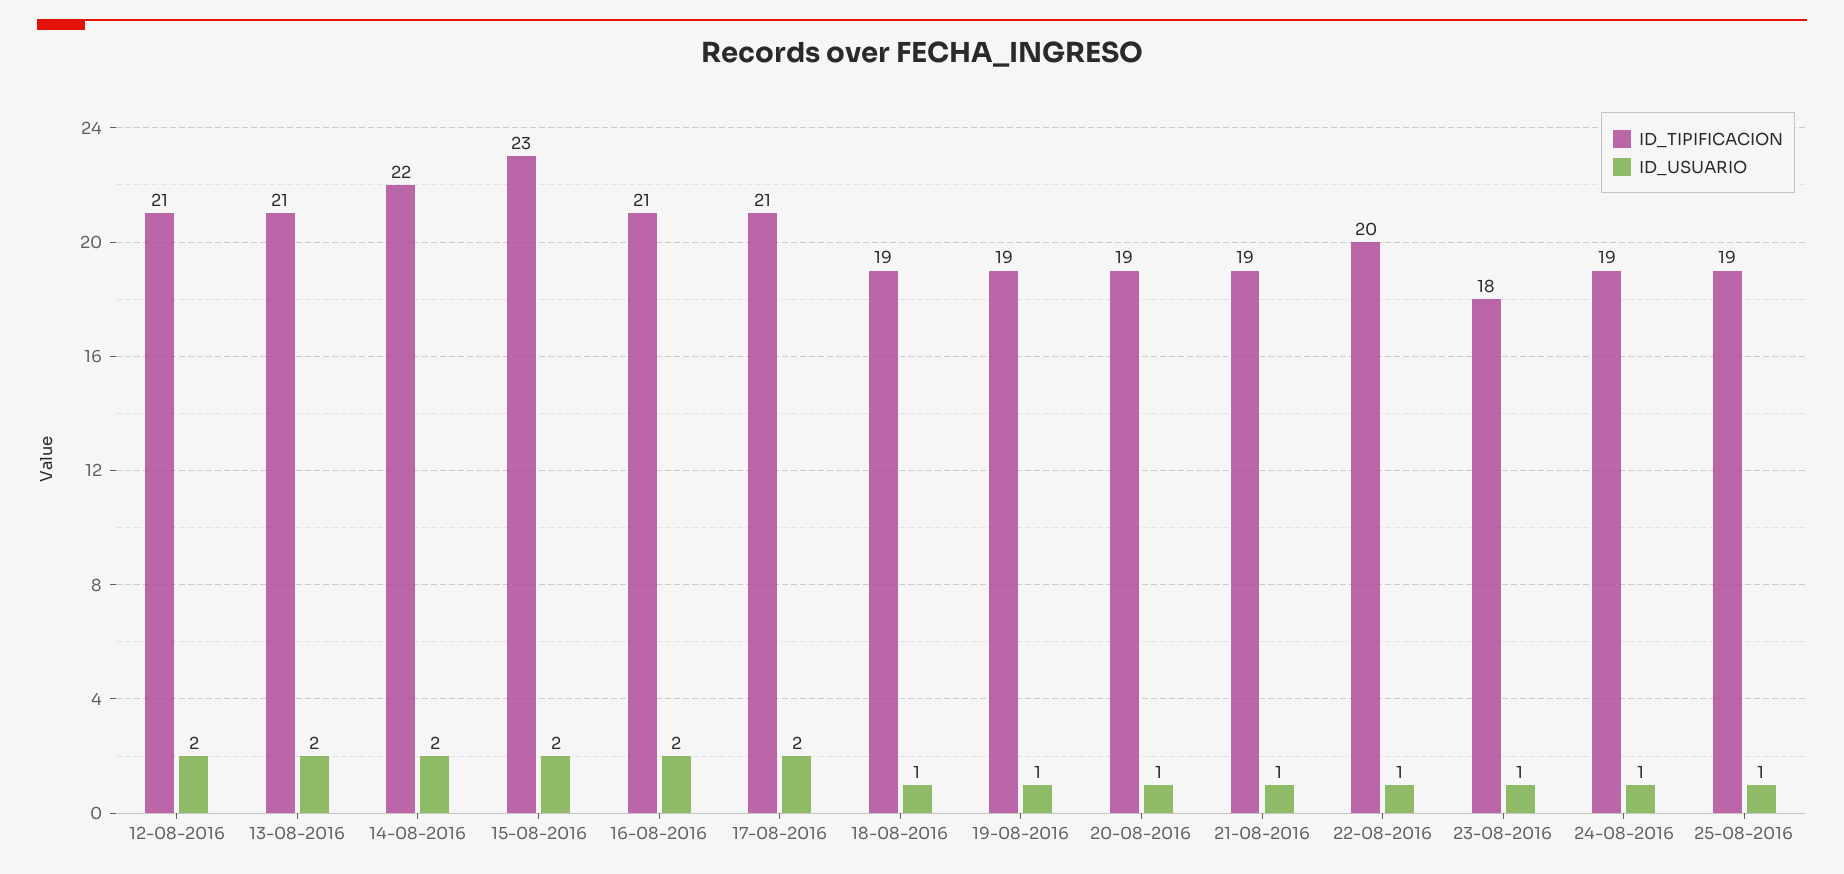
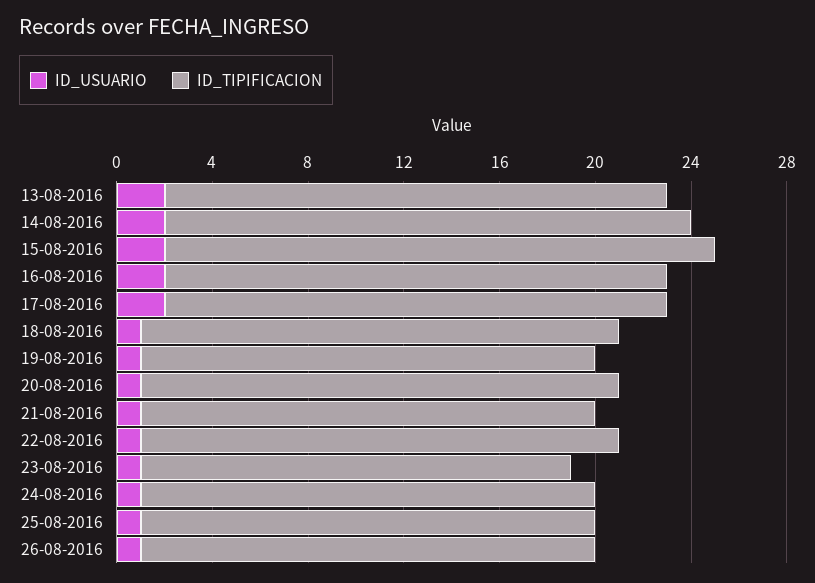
ID_TIPIFICACION, 12-08-2016: 21 -> none
ID_USUARIO, 12-08-2016: 2 -> none
ID_TIPIFICACION, 18-08-2016: 19 -> 20
ID_TIPIFICACION, 20-08-2016: 19 -> 20
ID_USUARIO, 26-08-2016: none -> 1
ID_TIPIFICACION, 26-08-2016: none -> 19

